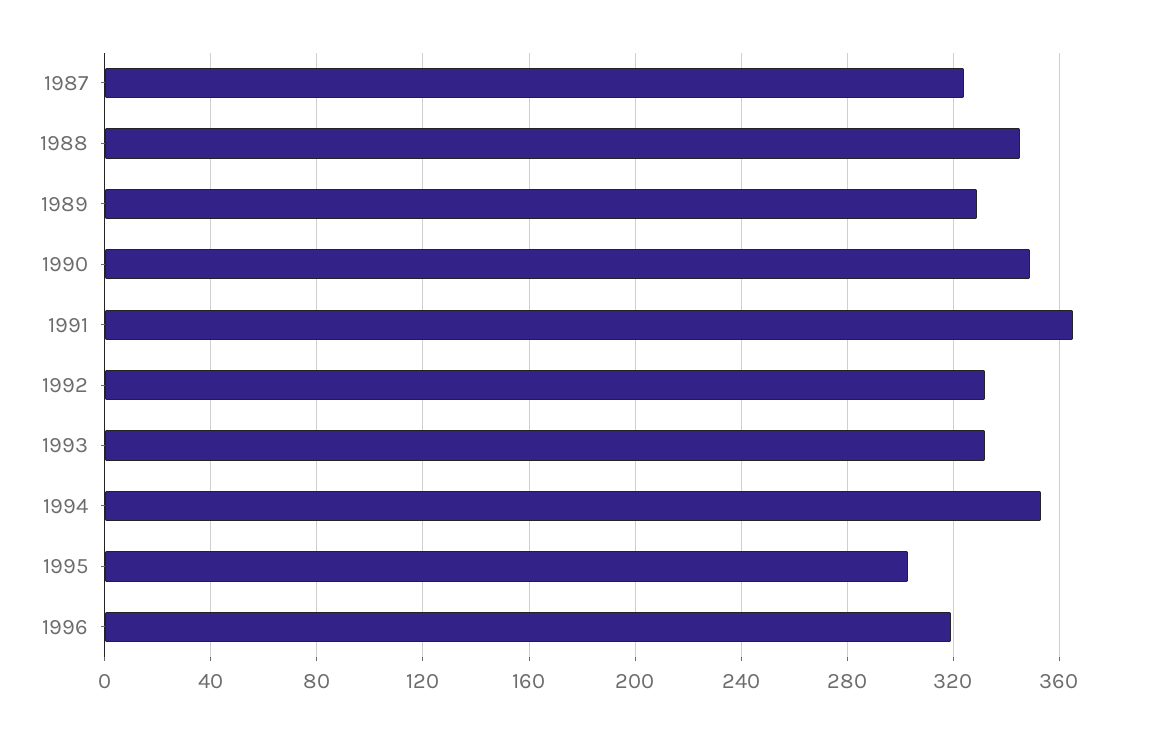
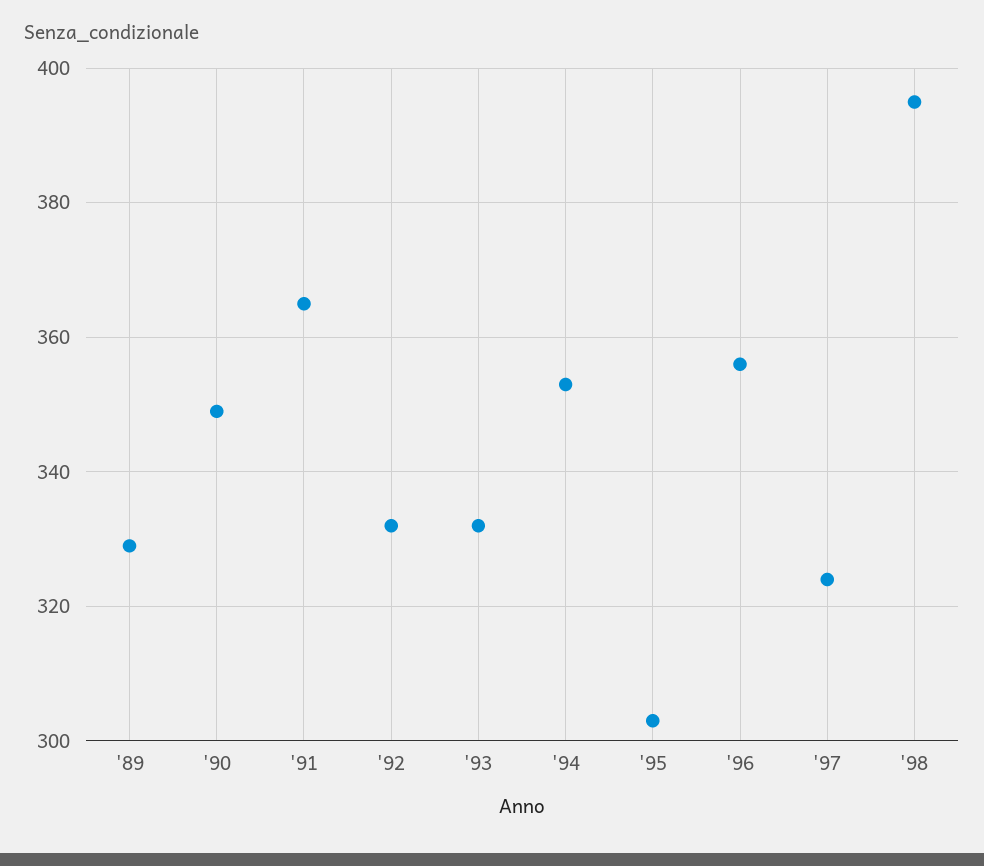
1987: 325 -> none
1988: 345 -> none
1996: 320 -> 355
'97: none -> 325
'98: none -> 395

